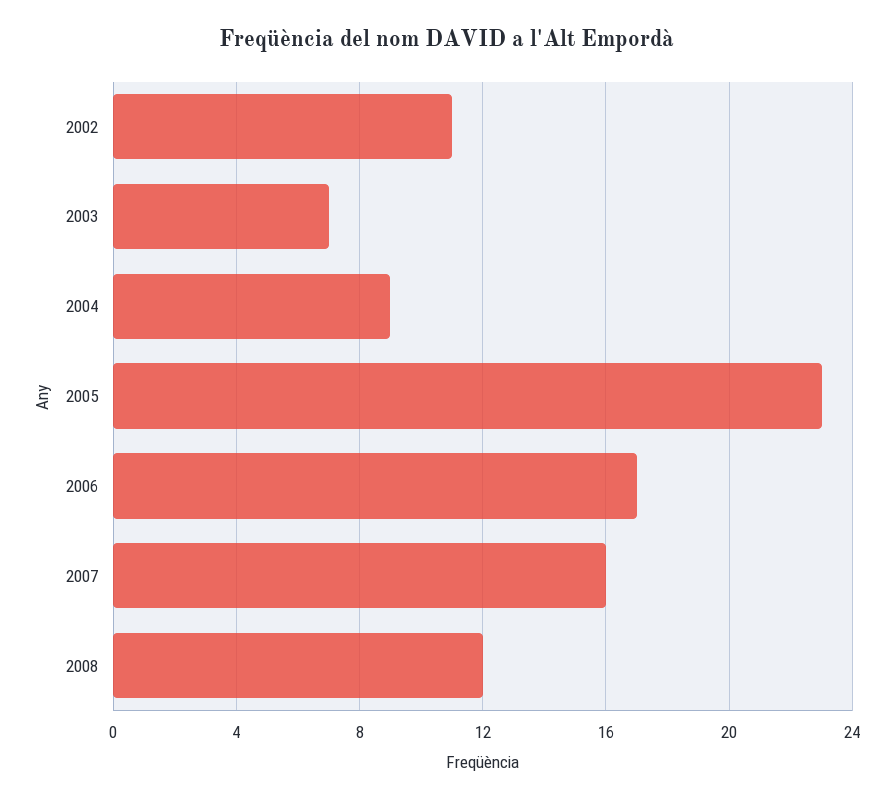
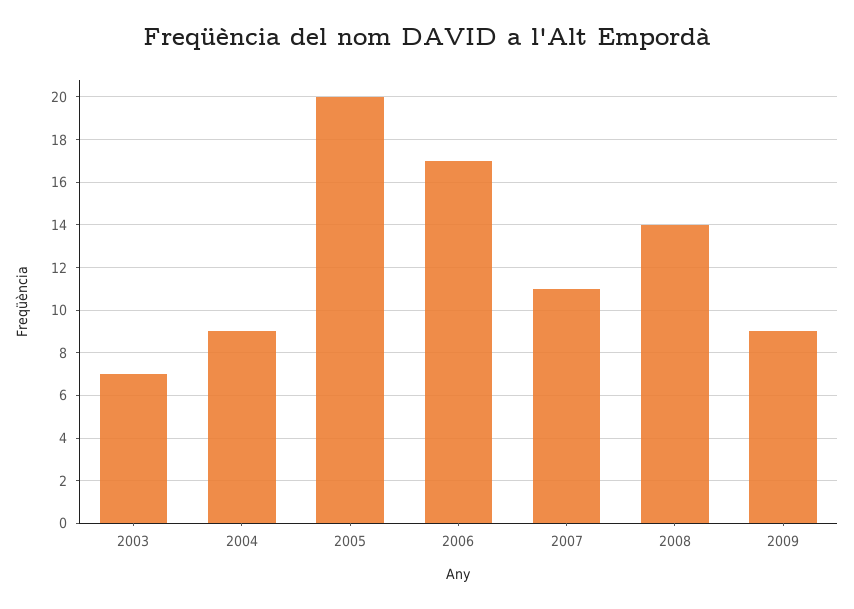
2002: 11 -> none
2005: 23 -> 20
2007: 16 -> 11
2008: 12 -> 14
2009: none -> 9

